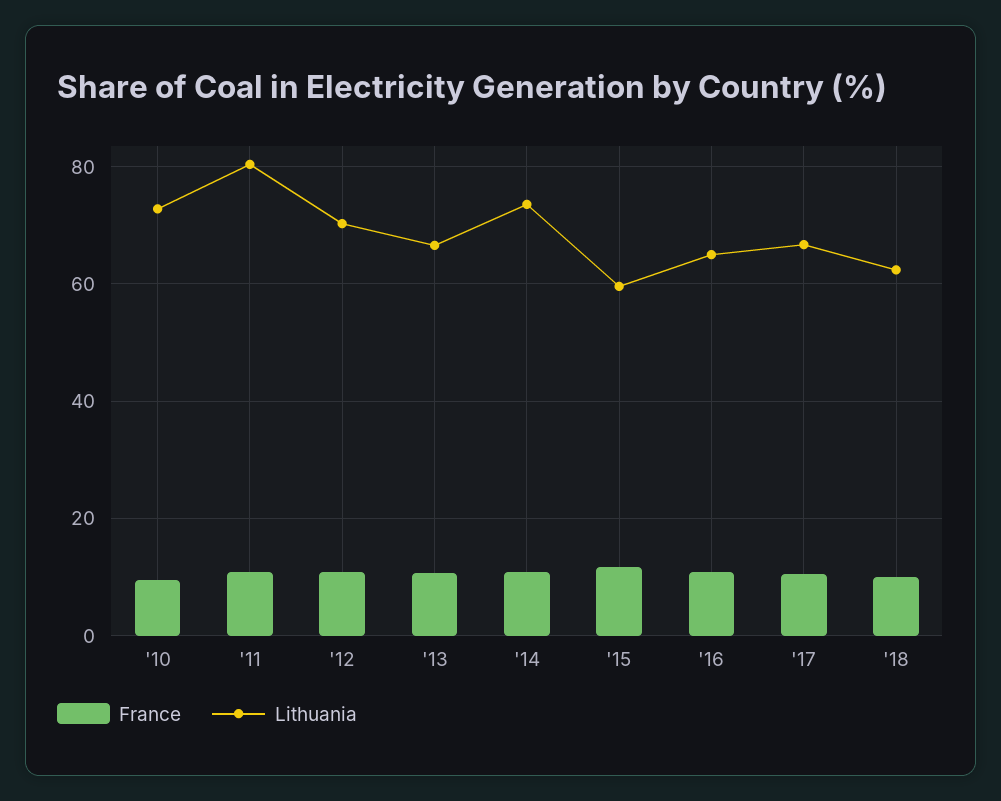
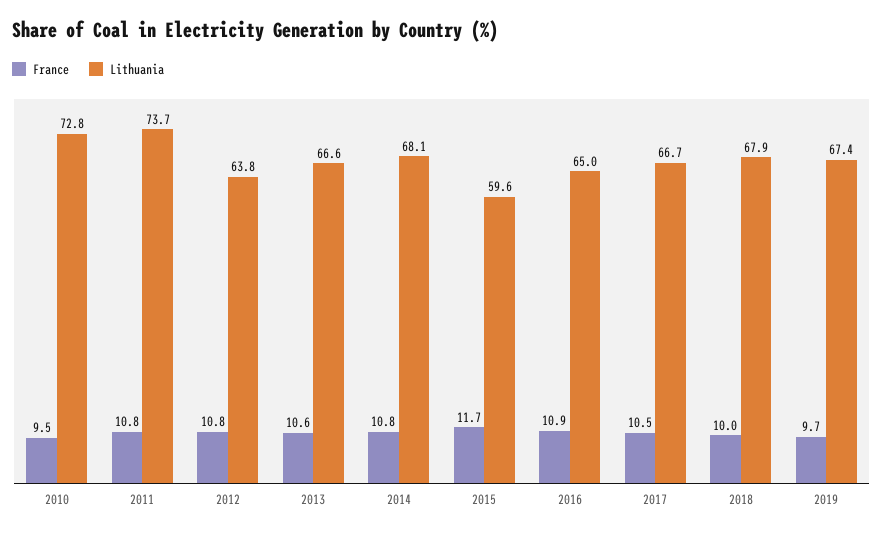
Lithuania, '11: 80 -> 73.7
Lithuania, '12: 70 -> 63.8
Lithuania, '14: 74 -> 68.1
Lithuania, '18: 62 -> 67.9
France, 2019: none -> 9.7
Lithuania, 2019: none -> 67.4

